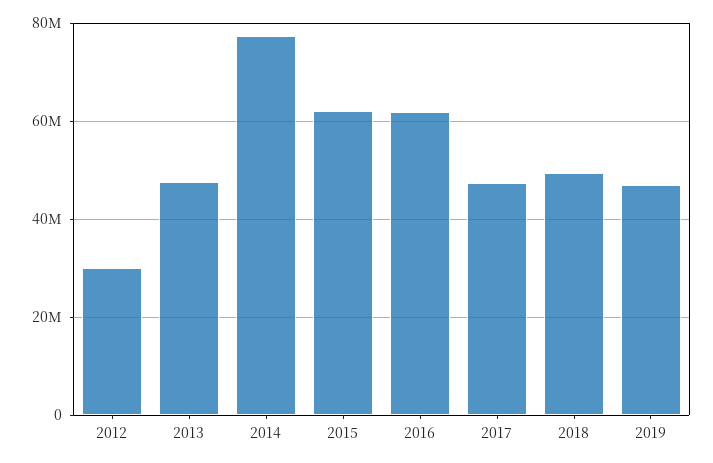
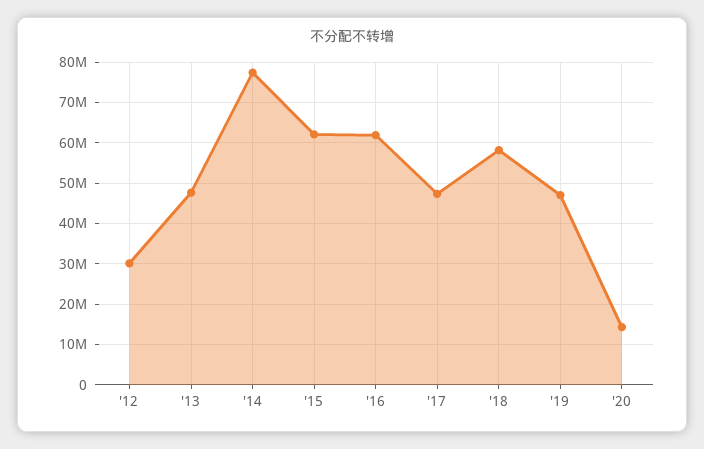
2018: 50000000 -> 58000000
'20: none -> 14000000

